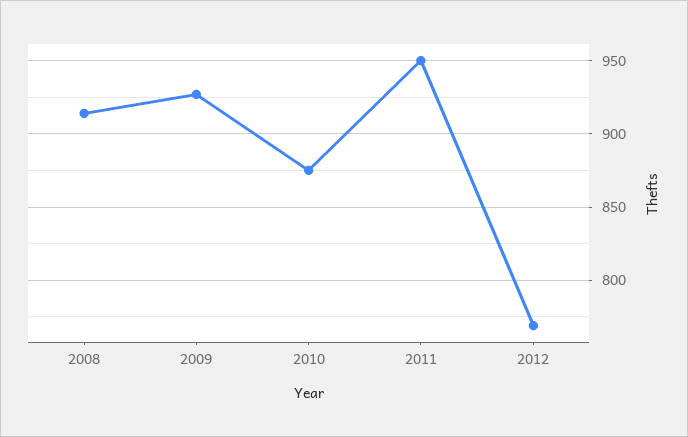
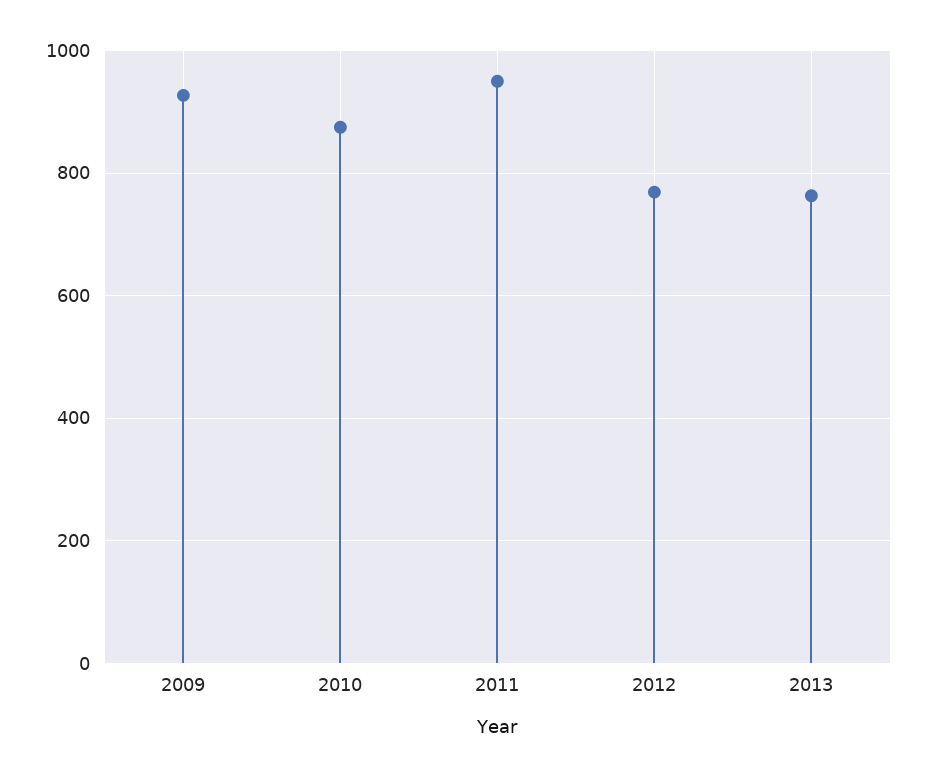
2008: 915 -> none
2013: none -> 760

